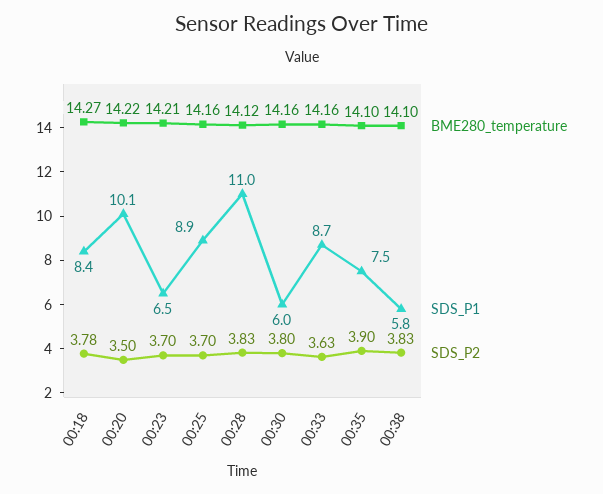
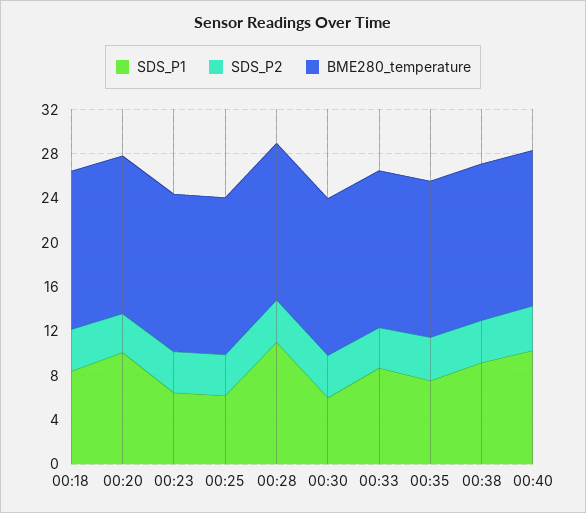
SDS_P1, 00:25: 8.9 -> 6
SDS_P1, 00:38: 5.8 -> 9
SDS_P1, 00:40: none -> 10
SDS_P2, 00:40: none -> 4
BME280_temperature, 00:40: none -> 14

